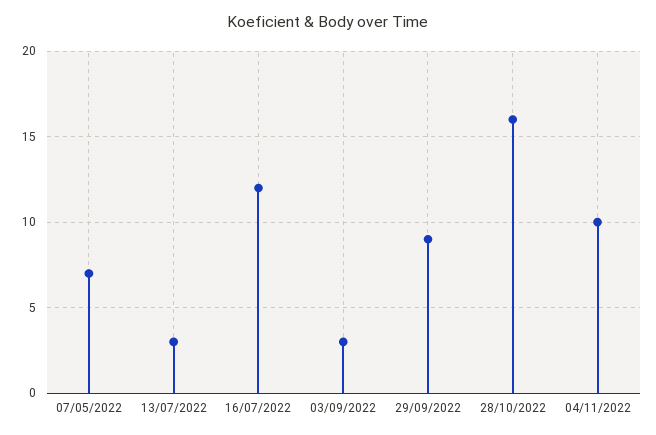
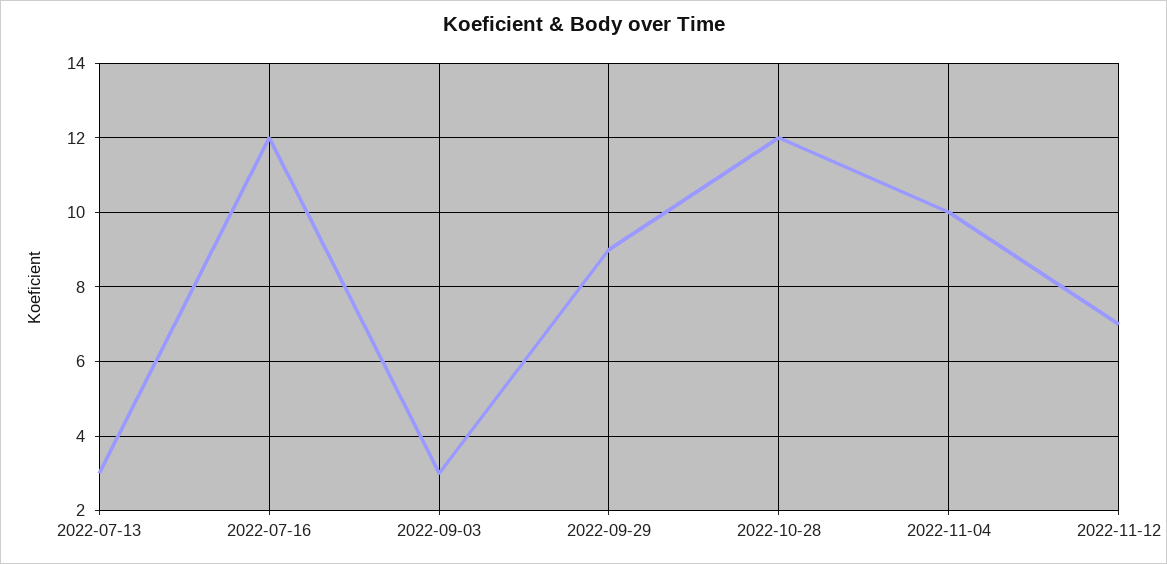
07/05/2022: 7 -> none
28/10/2022: 16 -> 12
2022-11-12: none -> 7

